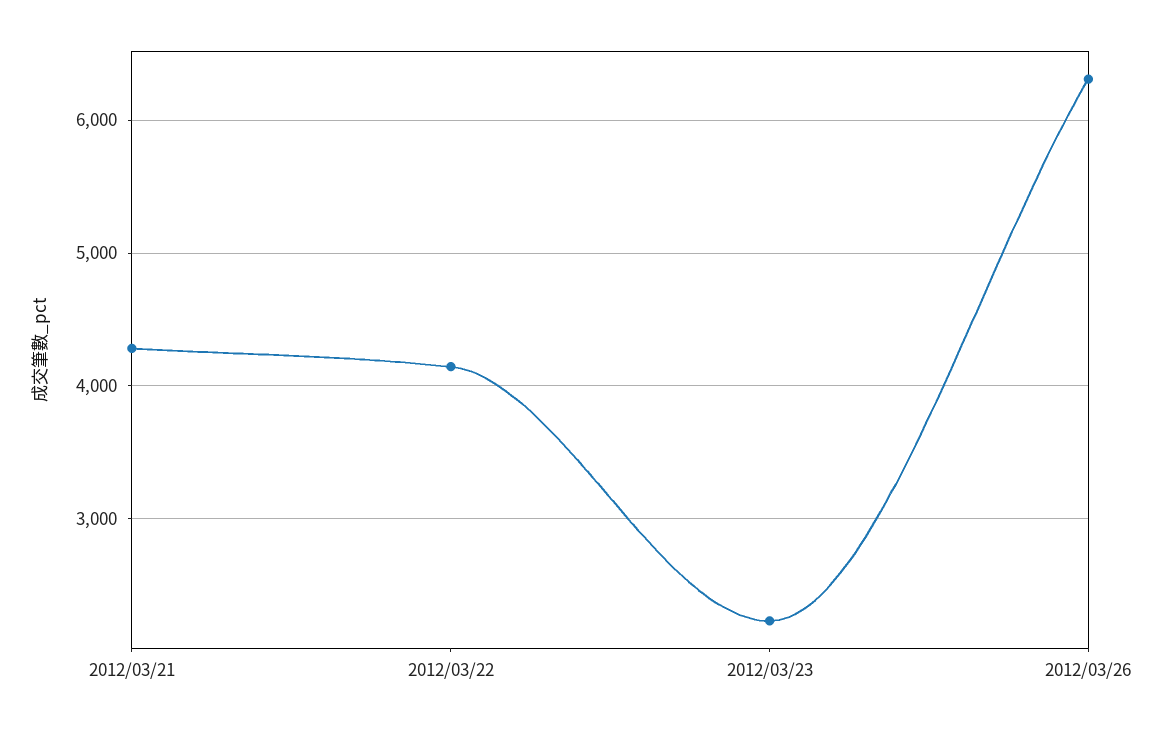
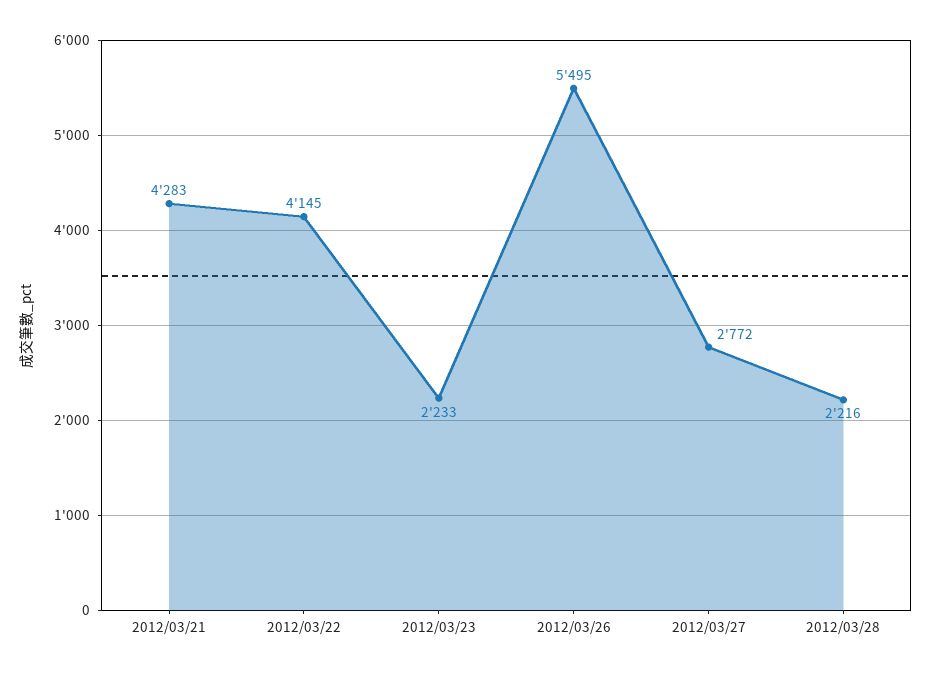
2012/03/26: 6300 -> 5495
2012/03/27: none -> 2772
2012/03/28: none -> 2216

